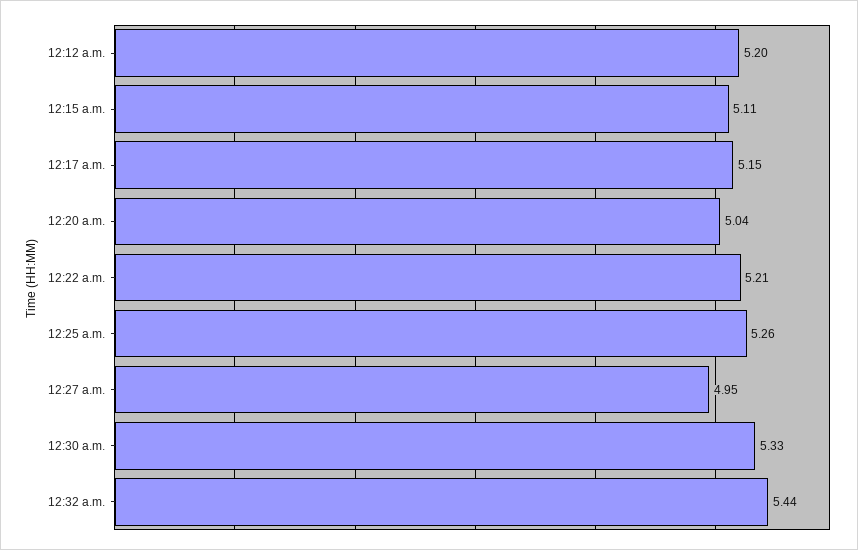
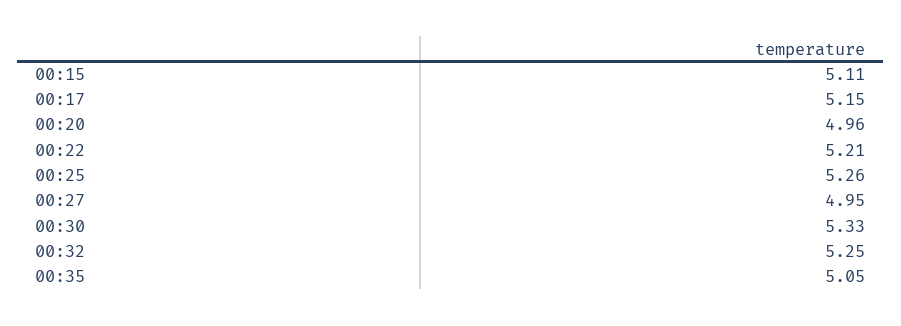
12:12 a.m.: 5.2 -> none
12:20 a.m.: 5.04 -> 4.96
12:32 a.m.: 5.44 -> 5.25
00:35: none -> 5.05

